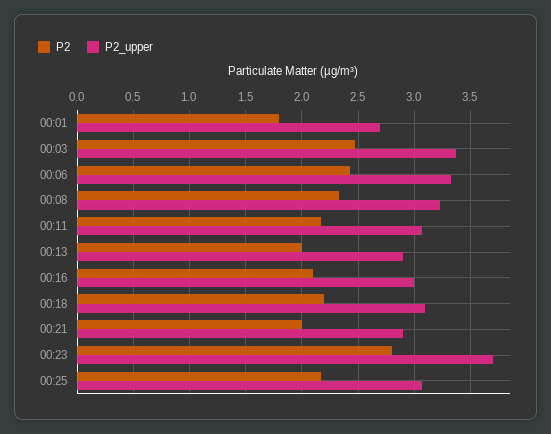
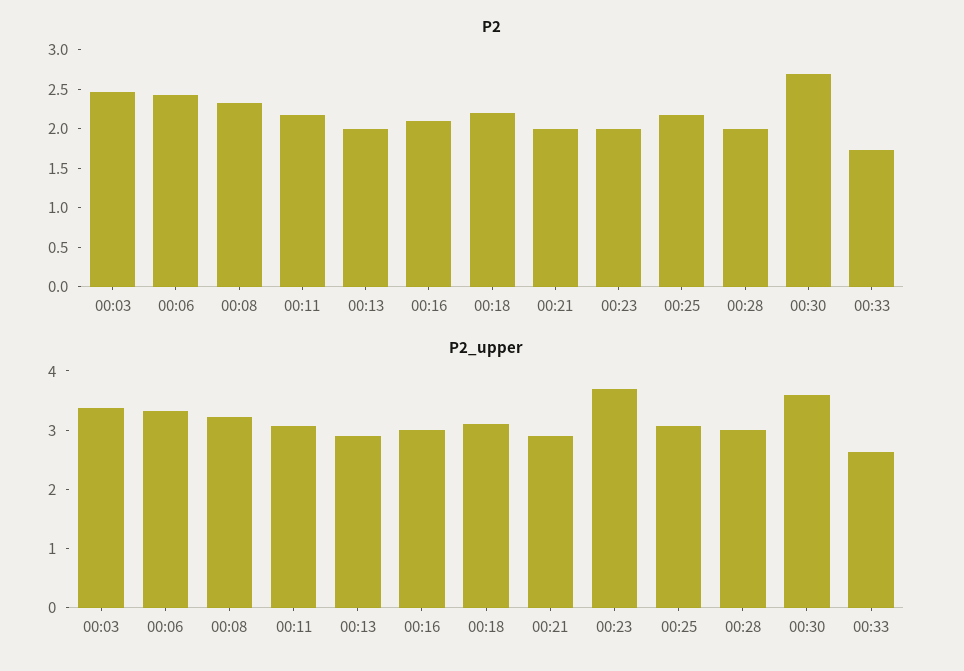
P2, 00:01: 1.8 -> none
P2_upper, 00:01: 2.7 -> none
P2, 00:23: 2.8 -> 2
P2, 00:28: none -> 2
P2, 00:30: none -> 2.75
P2, 00:33: none -> 1.75
P2_upper, 00:28: none -> 3
P2_upper, 00:30: none -> 3.6
P2_upper, 00:33: none -> 2.6

